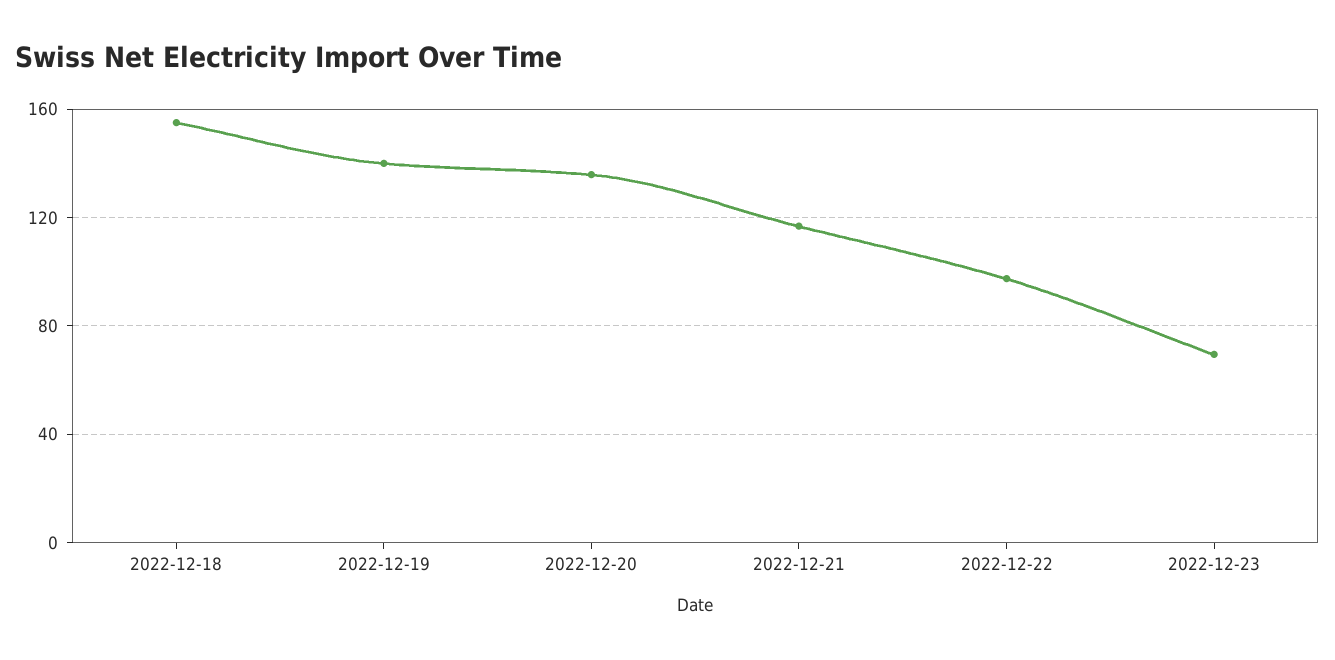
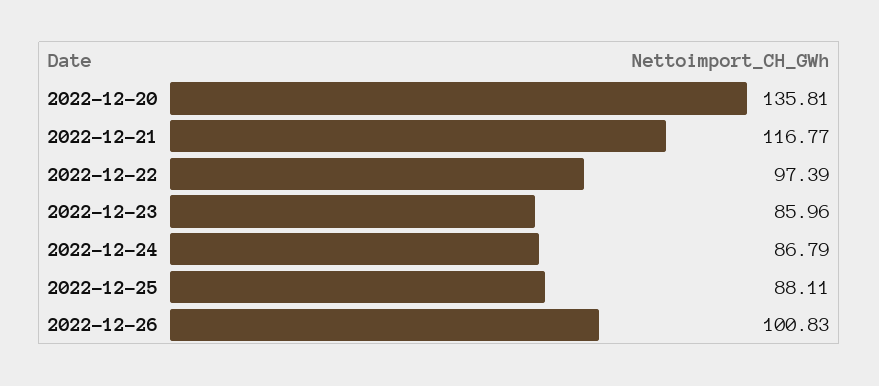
2022-12-18: 155 -> none
2022-12-19: 140 -> none
2022-12-23: 70 -> 85.96
2022-12-24: none -> 86.79
2022-12-25: none -> 88.11
2022-12-26: none -> 100.83

